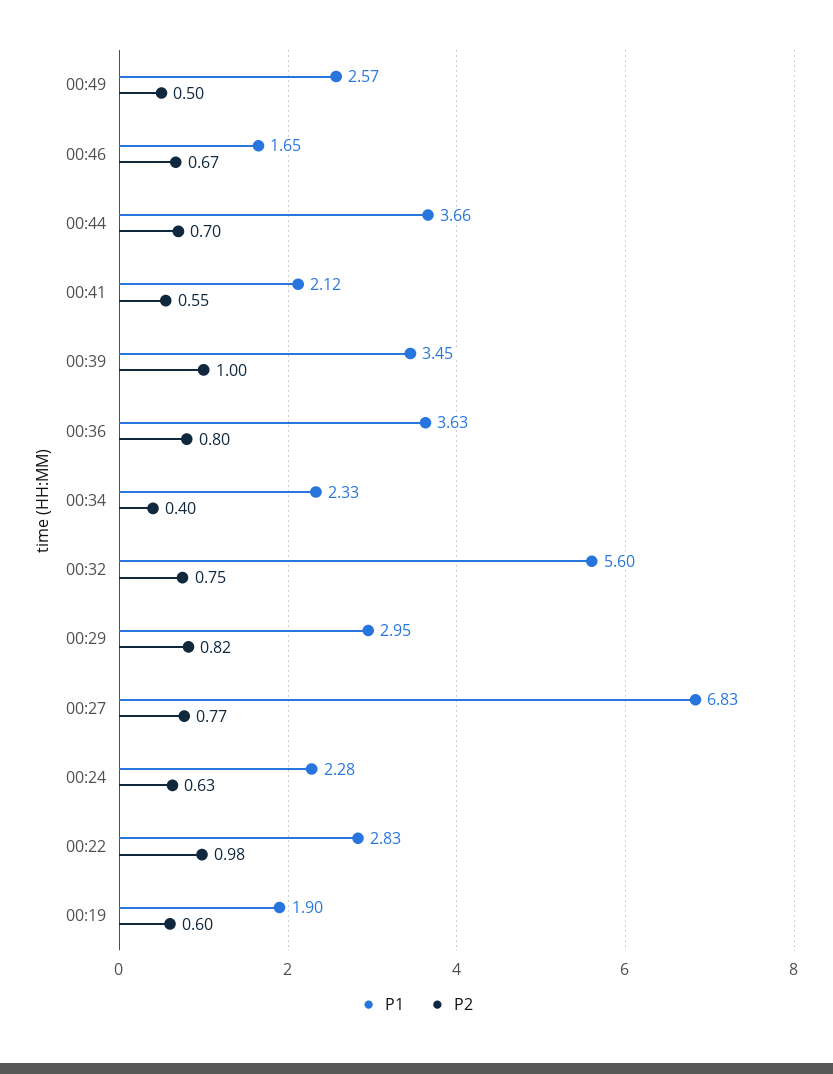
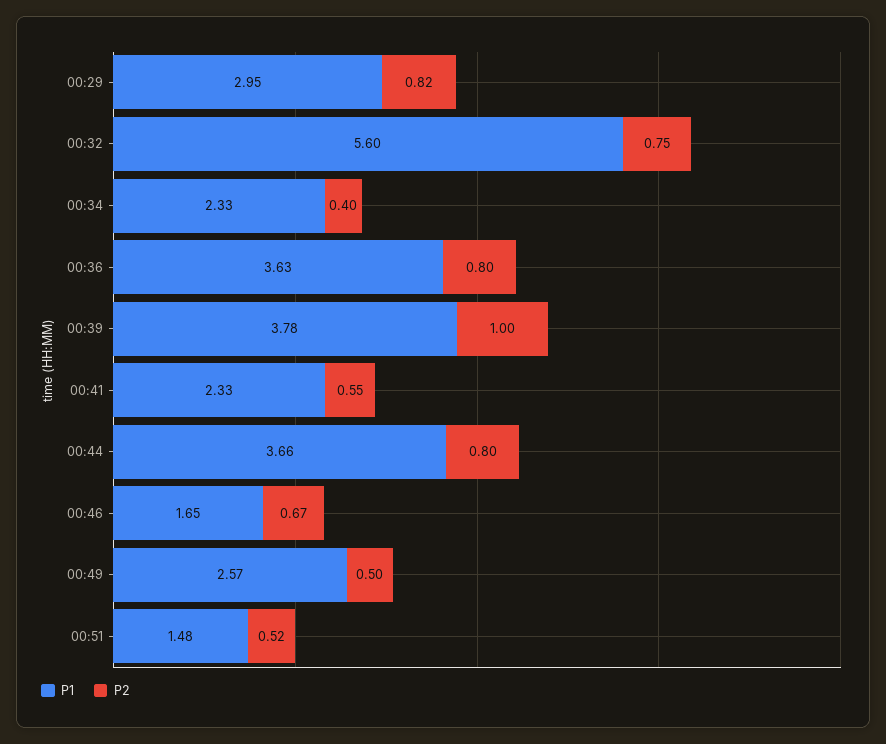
P2, 00:44: 0.7 -> 0.8
P1, 00:41: 2.12 -> 2.33
P1, 00:39: 3.45 -> 3.78
P1, 00:27: 6.83 -> none
P2, 00:27: 0.77 -> none
P1, 00:24: 2.28 -> none
P2, 00:24: 0.63 -> none
P1, 00:22: 2.83 -> none
P2, 00:22: 0.98 -> none
P1, 00:19: 1.9 -> none
P2, 00:19: 0.6 -> none
P1, 00:51: none -> 1.48
P2, 00:51: none -> 0.52

